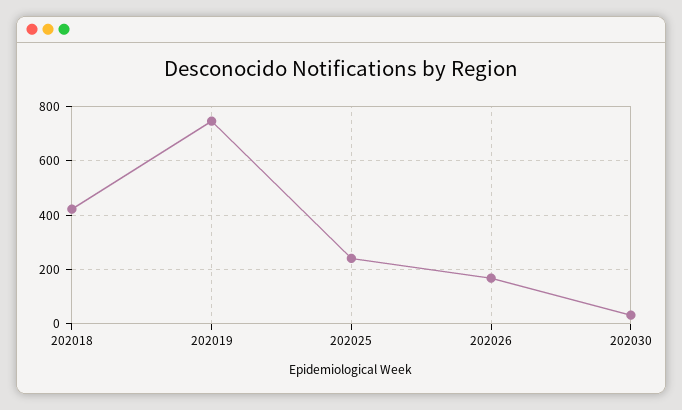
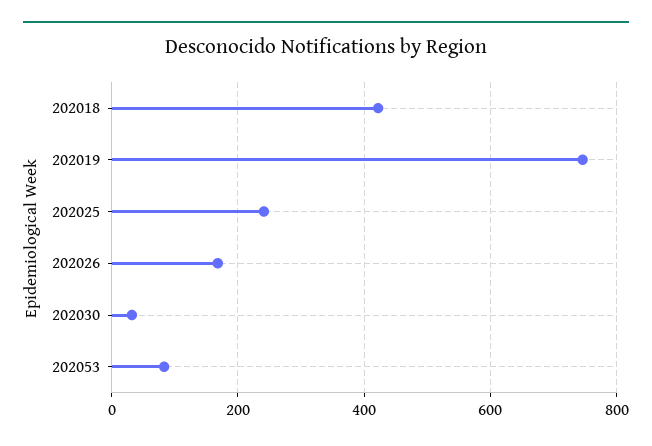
202053: none -> 80

